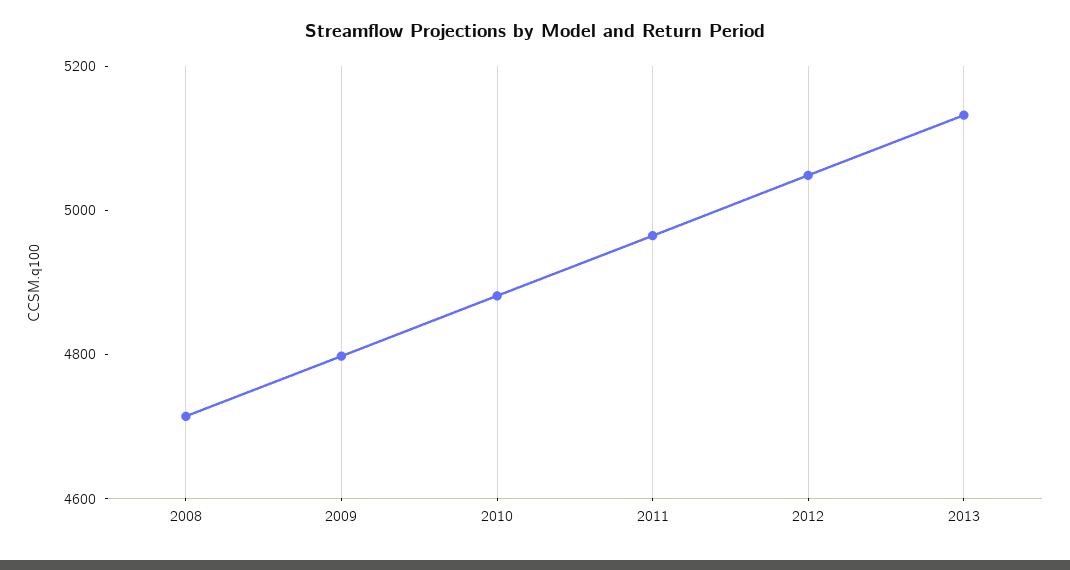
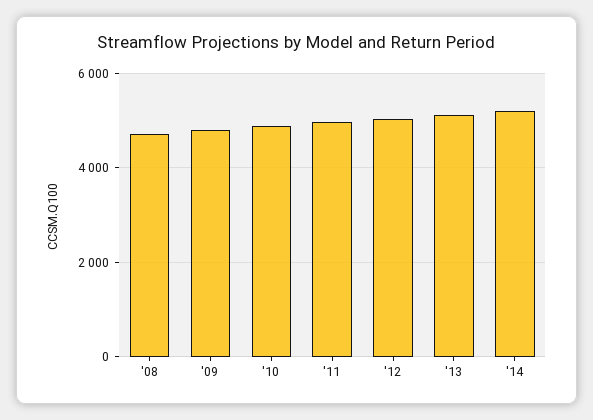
'14: none -> 5200

